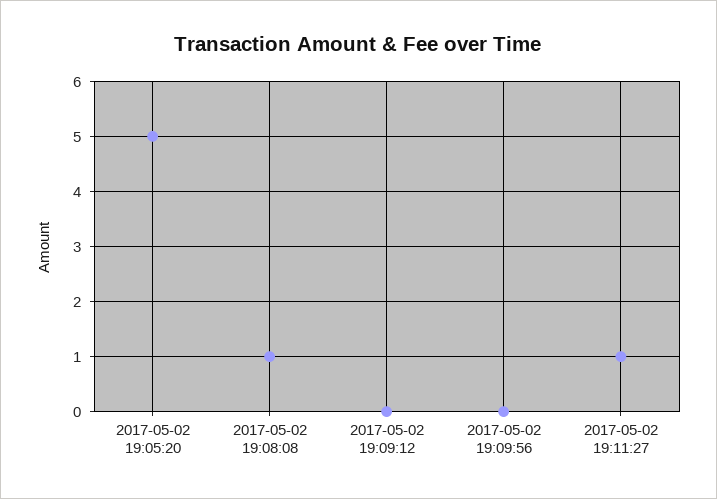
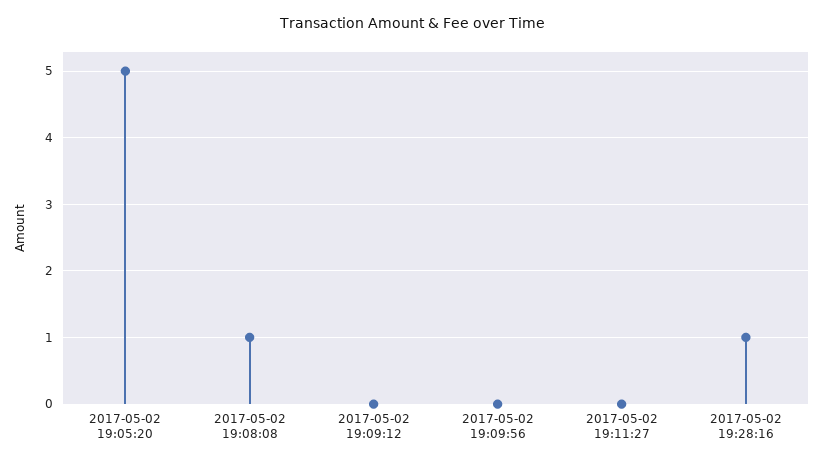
2017-05-02 19:11:27: 1 -> 0
2017-05-02 19:28:16: none -> 1

